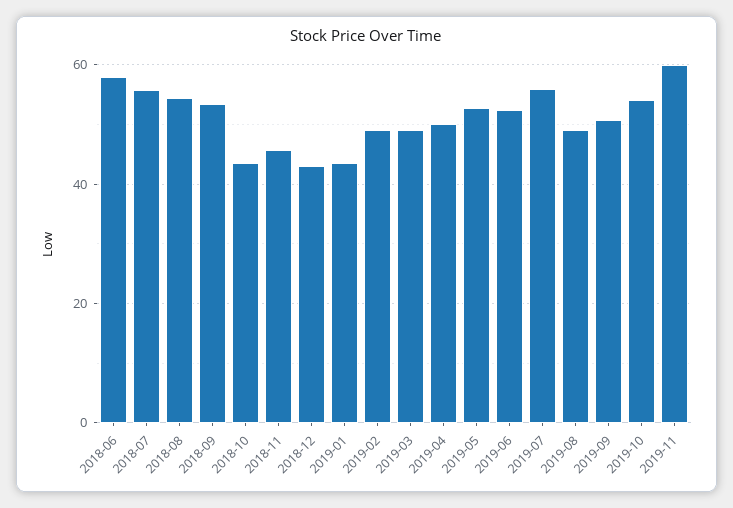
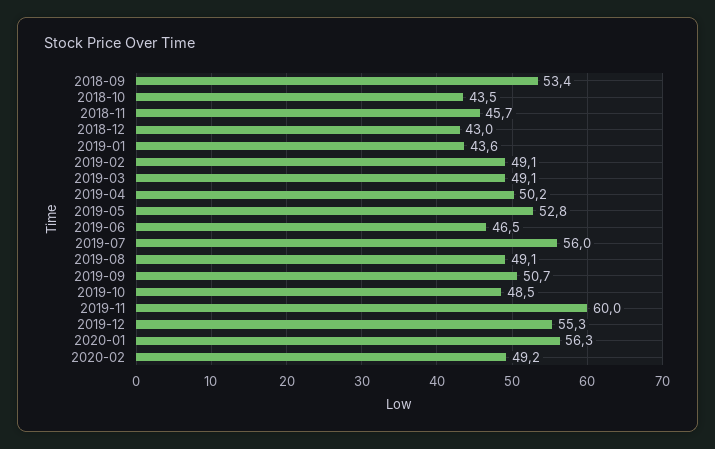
2018-06: 58 -> none
2018-07: 56 -> none
2018-08: 54 -> none
2019-06: 52 -> 46.5
2019-10: 54 -> 48.5
2019-12: none -> 55.3
2020-01: none -> 56.3
2020-02: none -> 49.2

